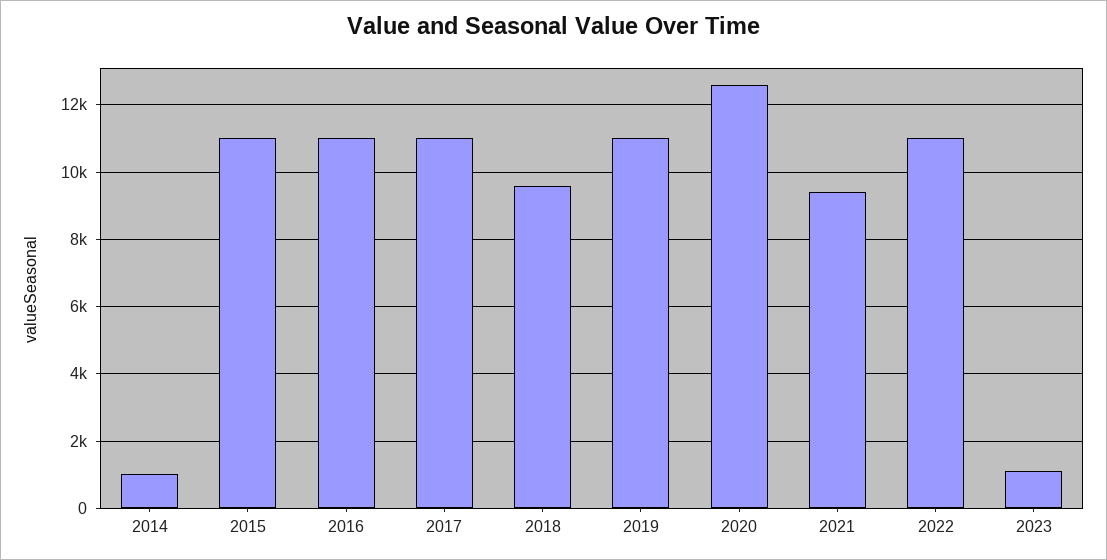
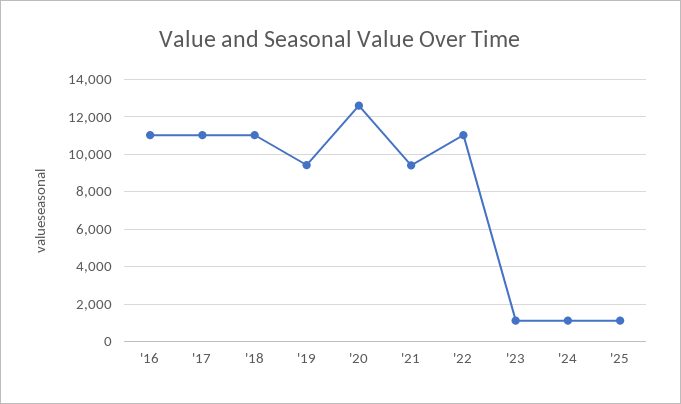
2014: 1000 -> none
2015: 11000 -> none
2018: 9600 -> 11000
2019: 11000 -> 9500
'24: none -> 1000
'25: none -> 1000

